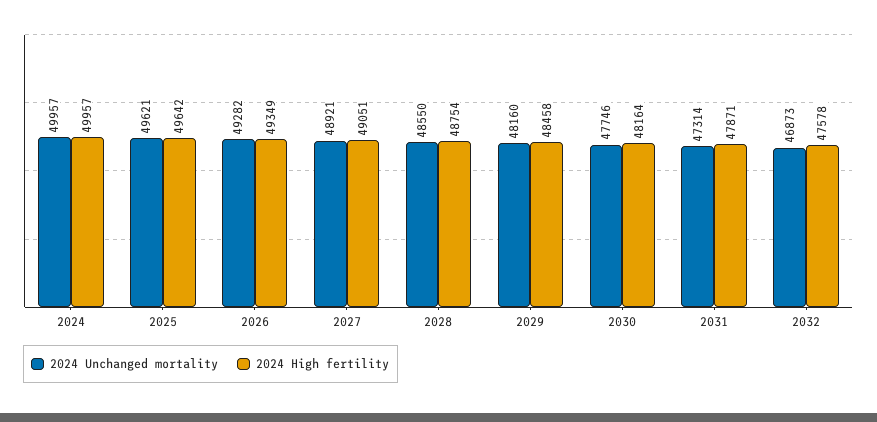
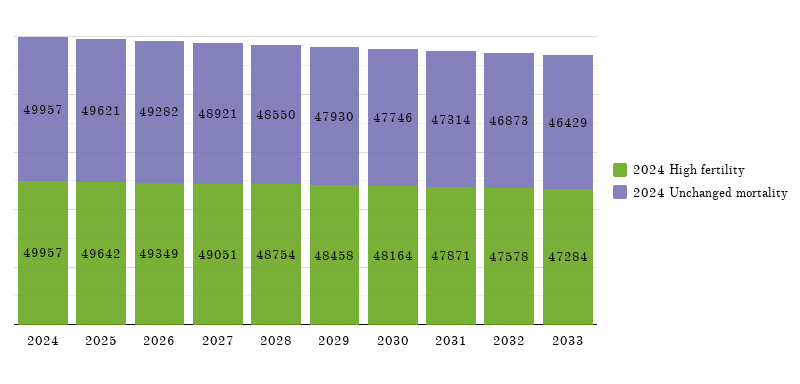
2024 Unchanged mortality, 2029: 48160 -> 47930
2024 High fertility, 2033: none -> 47284
2024 Unchanged mortality, 2033: none -> 46429

